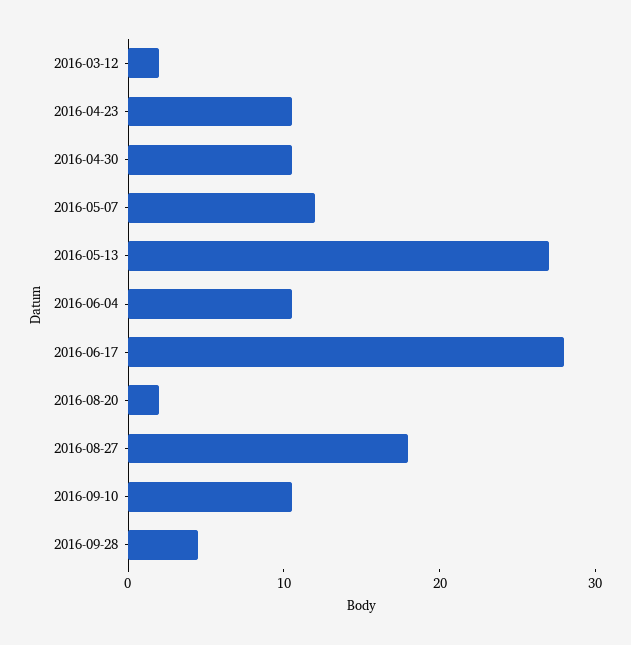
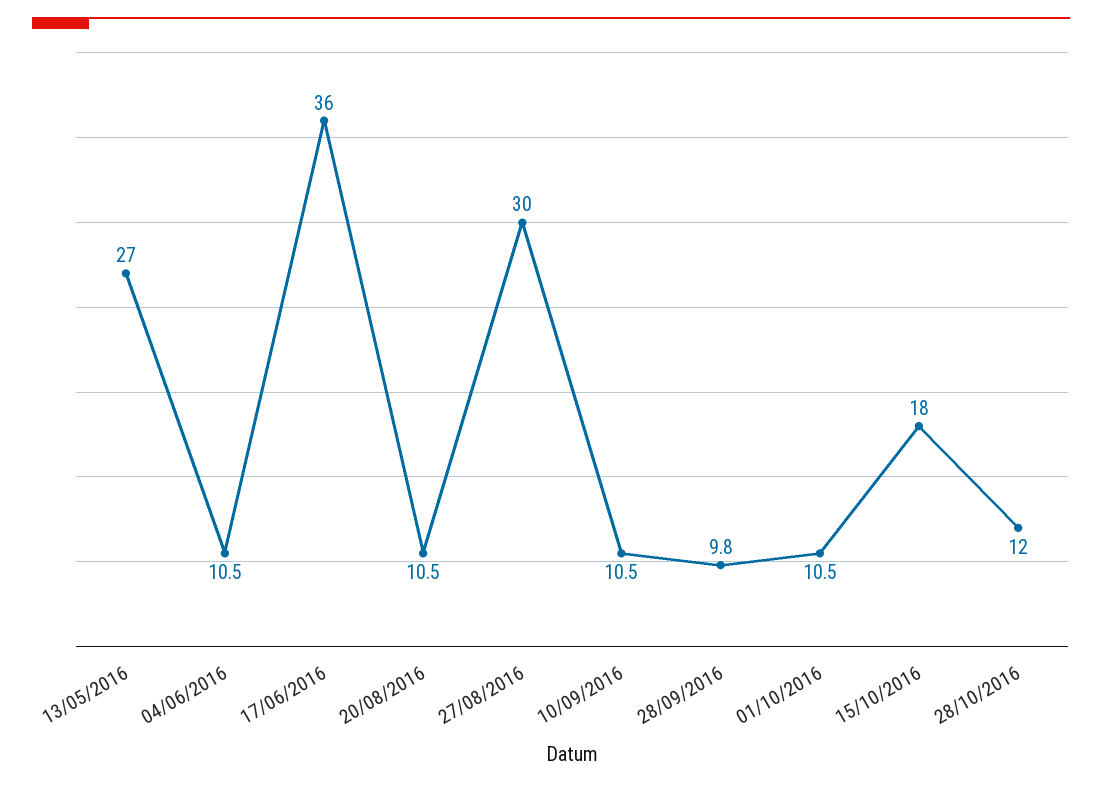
2016-03-12: 2 -> none
2016-04-23: 10 -> none
2016-04-30: 10 -> none
2016-05-07: 12 -> none
2016-06-17: 28 -> 36
2016-08-20: 2 -> 10.5
2016-08-27: 18 -> 30
2016-09-28: 4 -> 9.8
01/10/2016: none -> 10.5
15/10/2016: none -> 18
28/10/2016: none -> 12

